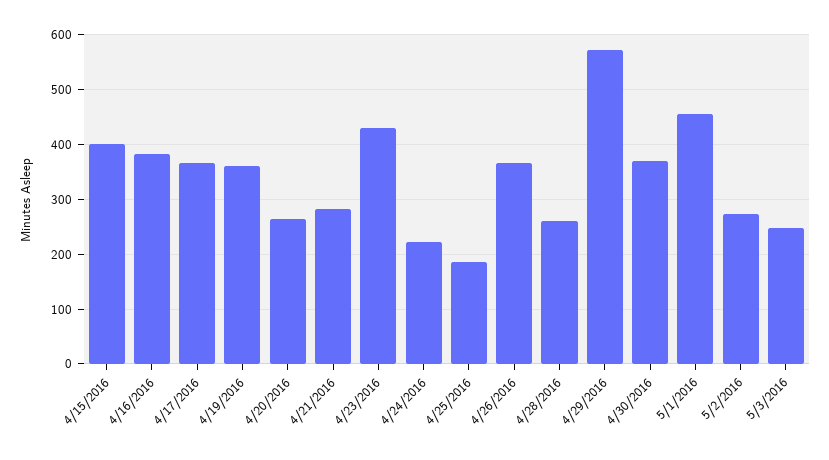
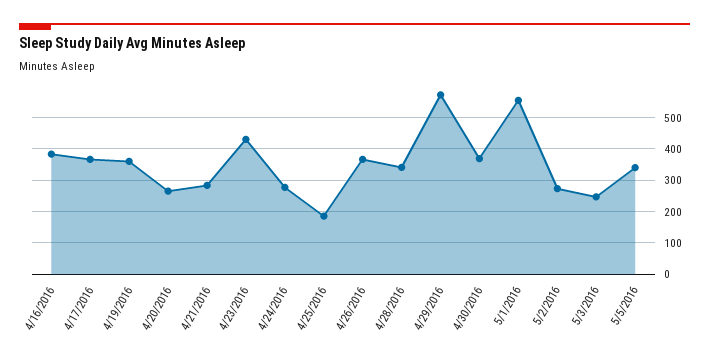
4/15/2016: 400 -> none
4/24/2016: 220 -> 280
4/28/2016: 260 -> 340
5/1/2016: 460 -> 560
5/5/2016: none -> 340

